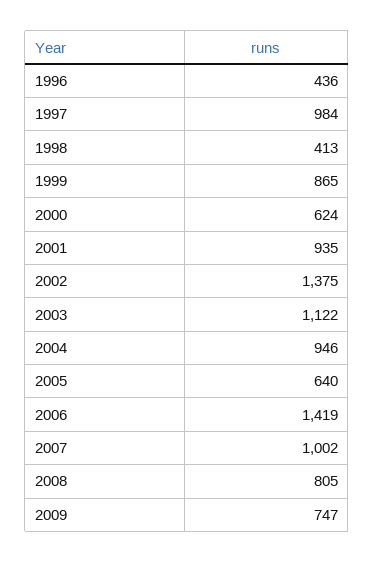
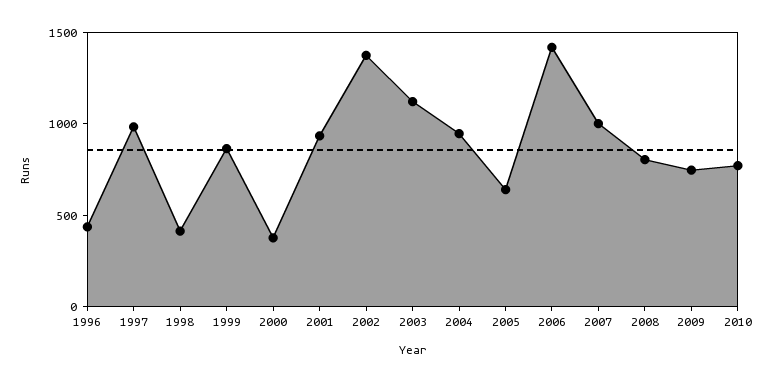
2000: 624 -> 400
2010: none -> 800

